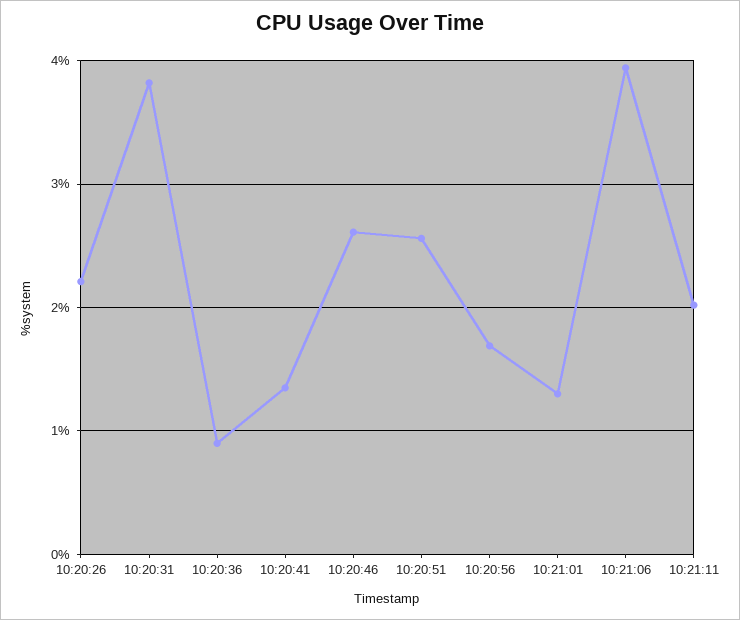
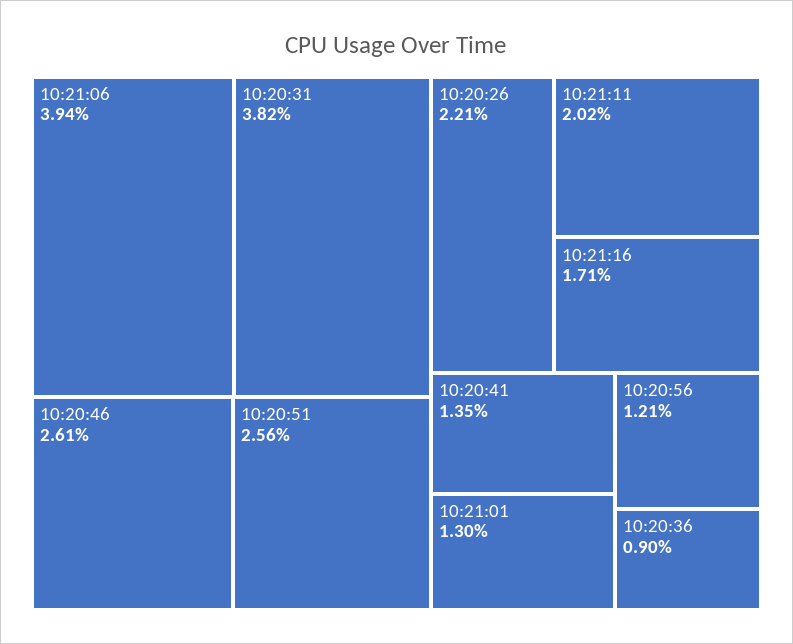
10:20:56: 1.7 -> 1.21
10:21:16: none -> 1.71

